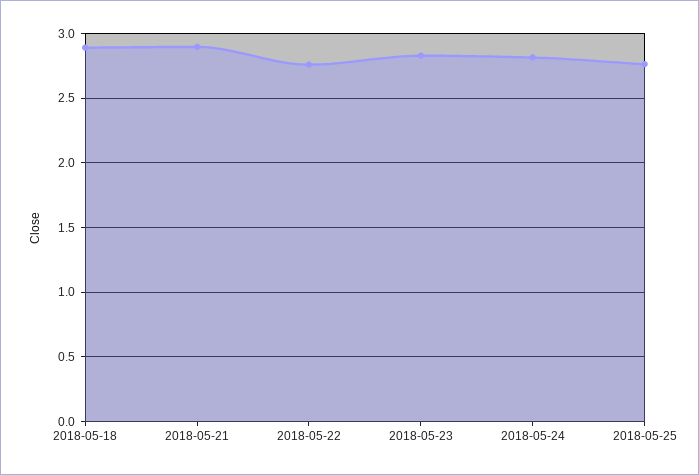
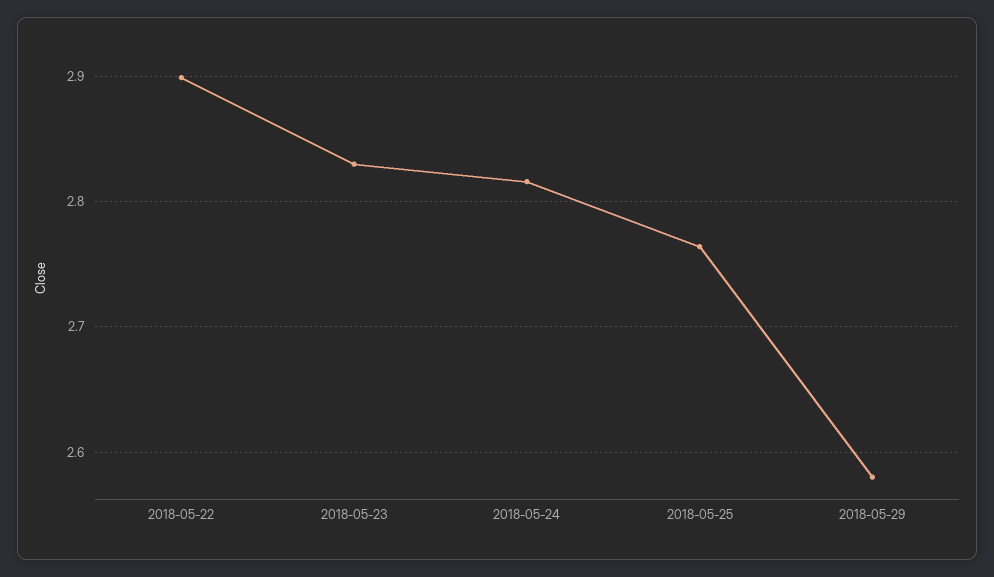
2018-05-18: 2.9 -> none
2018-05-21: 2.9 -> none
2018-05-22: 2.75 -> 2.9
2018-05-29: none -> 2.58

